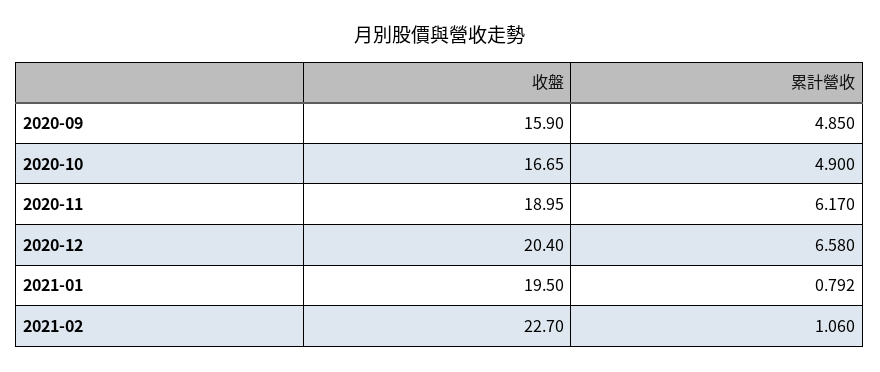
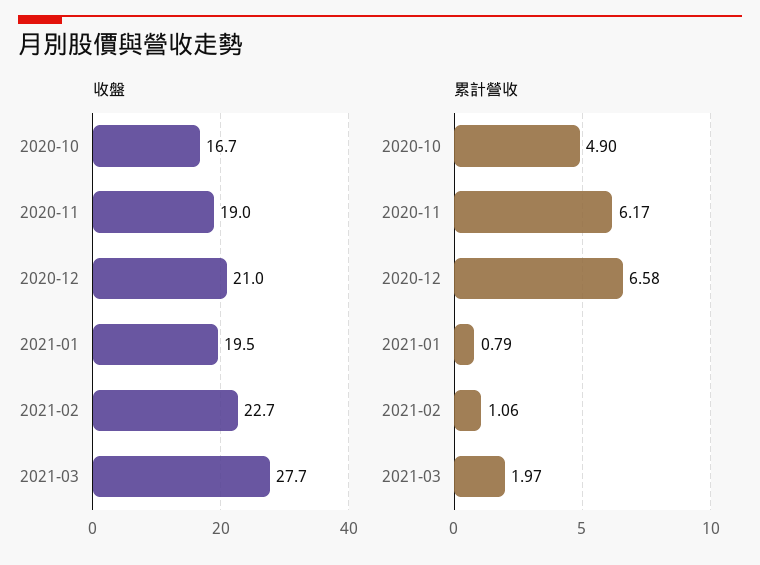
收盤, 2020-09: 15.9 -> none
累計營收, 2020-09: 4.85 -> none
收盤, 2020-12: 20.4 -> 21
收盤, 2021-03: none -> 27.7
累計營收, 2021-03: none -> 1.97

